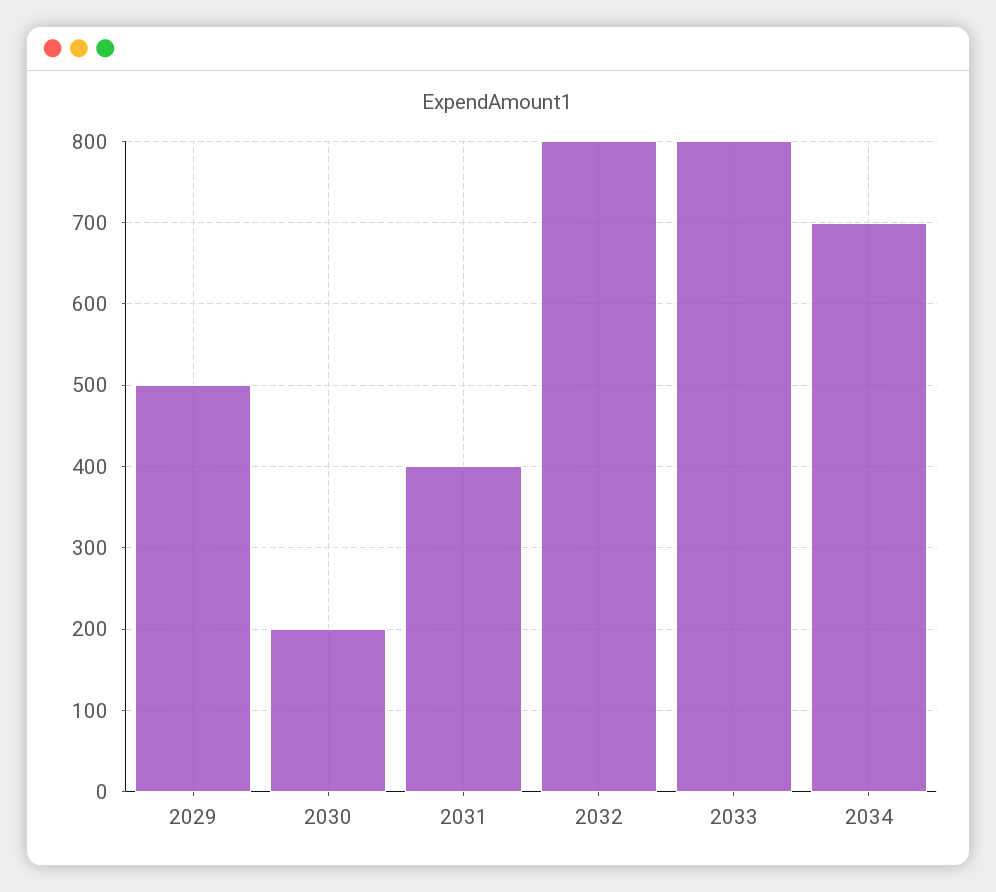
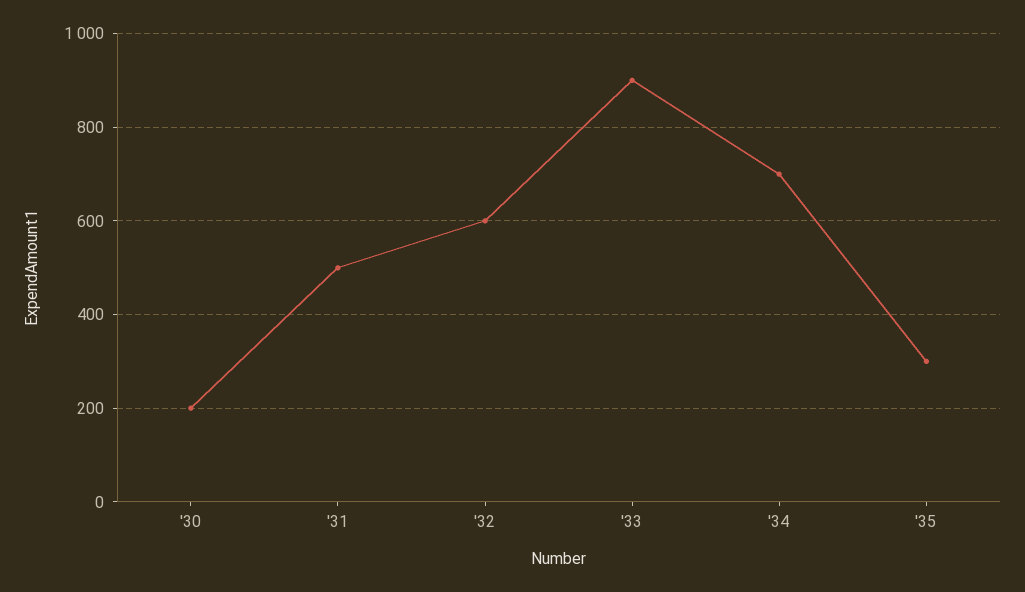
2029: 500 -> none
2031: 400 -> 500
2032: 800 -> 600
2033: 800 -> 900
'35: none -> 300

